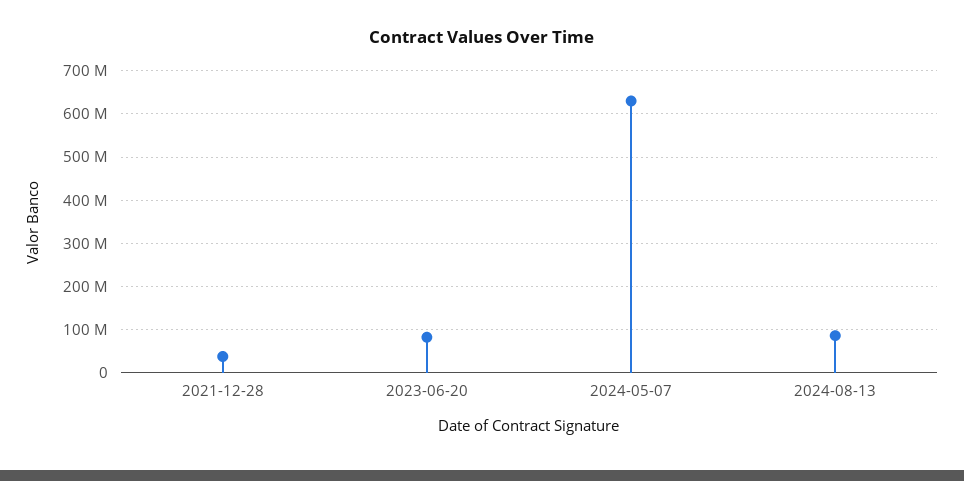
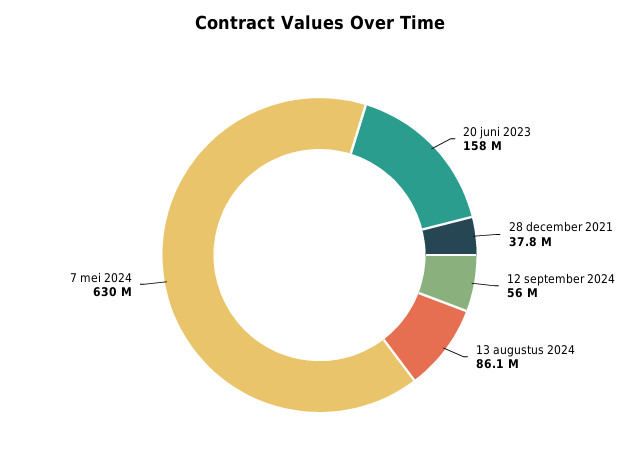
2023-06-20: 80000000 -> 158000000
12 september 2024: none -> 56000000

